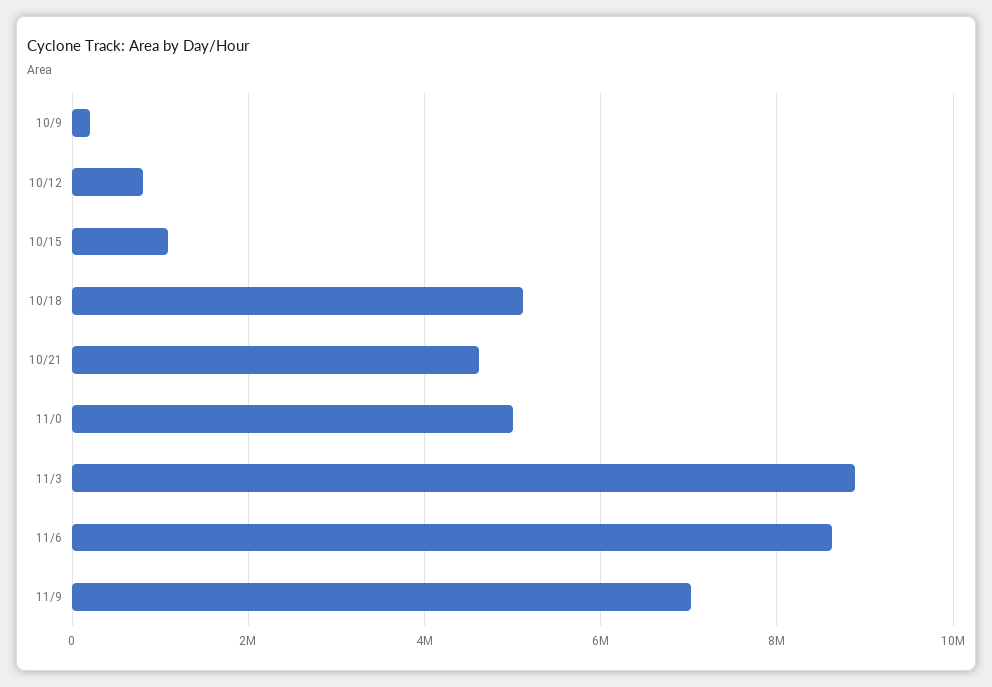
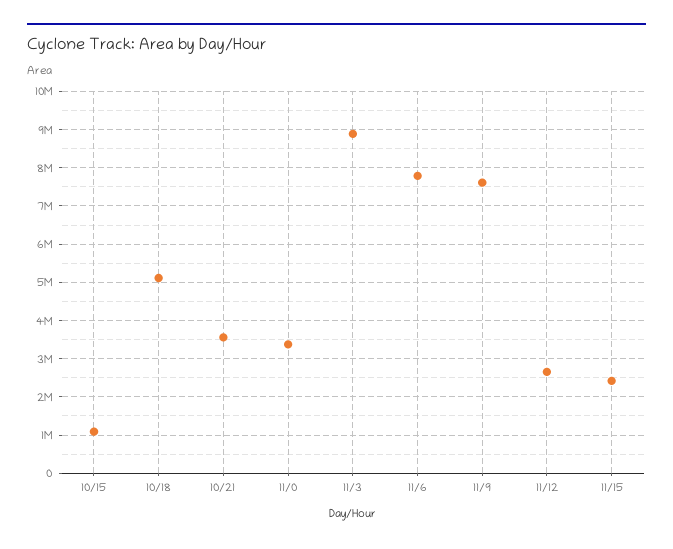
10/9: 200000 -> none
10/12: 800000 -> none
10/21: 4600000 -> 3600000
11/0: 5000000 -> 3400000
11/6: 8600000 -> 7800000
11/9: 7000000 -> 7600000
11/12: none -> 2600000
11/15: none -> 2400000

